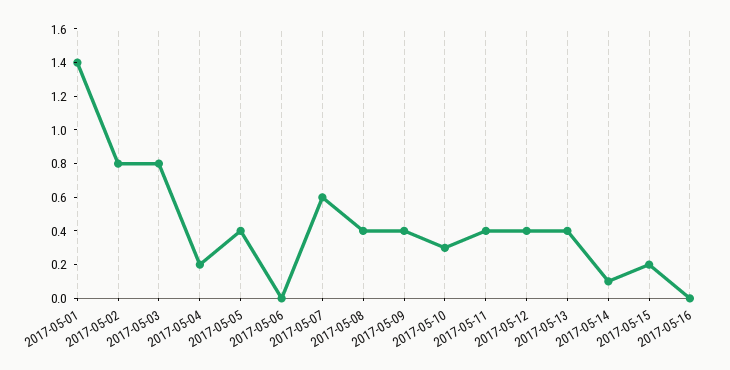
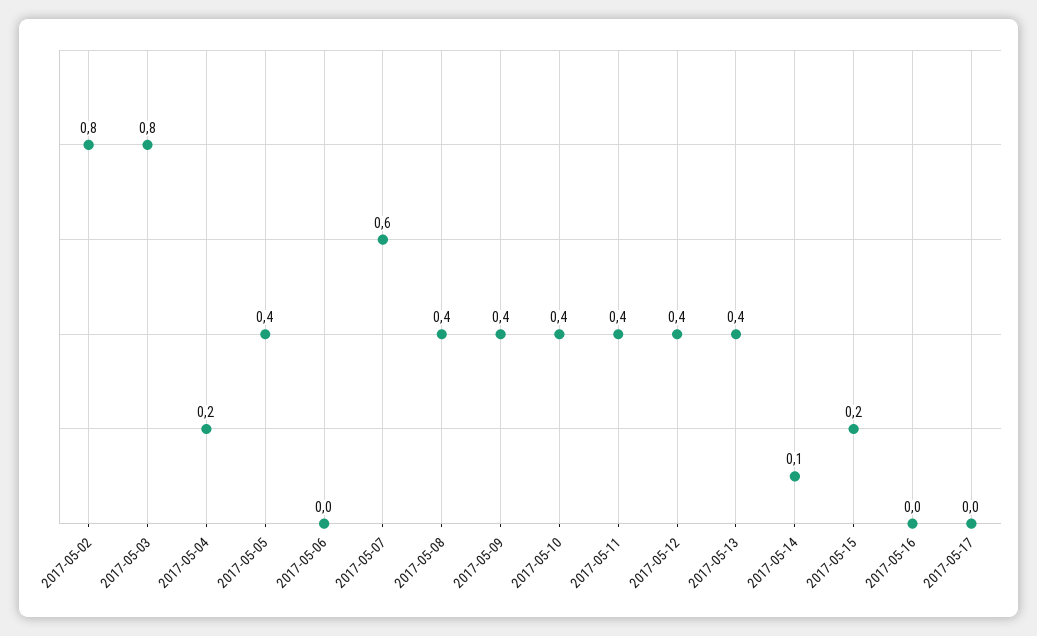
2017-05-01: 1.4 -> none
2017-05-10: 0.3 -> 0.4
2017-05-17: none -> 0

